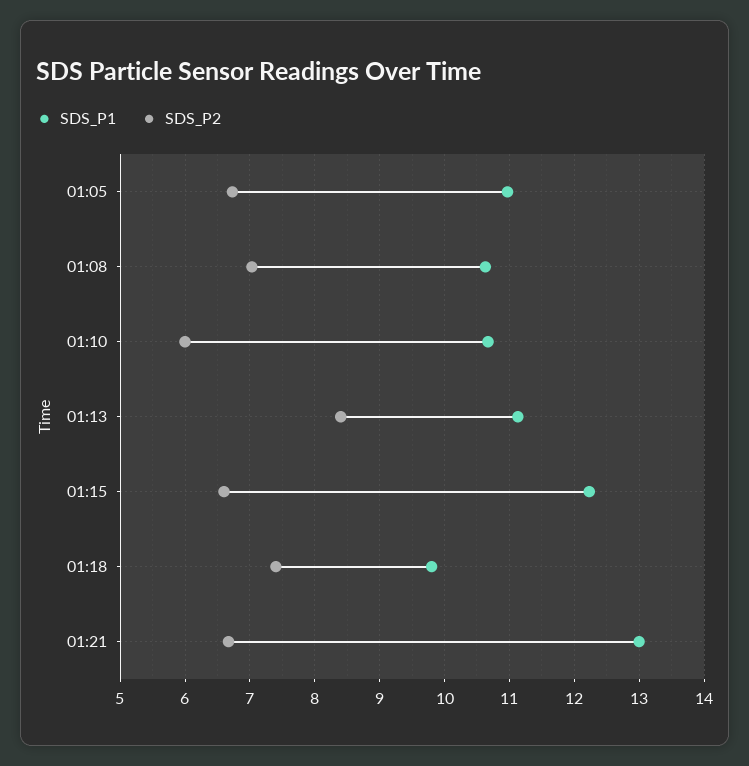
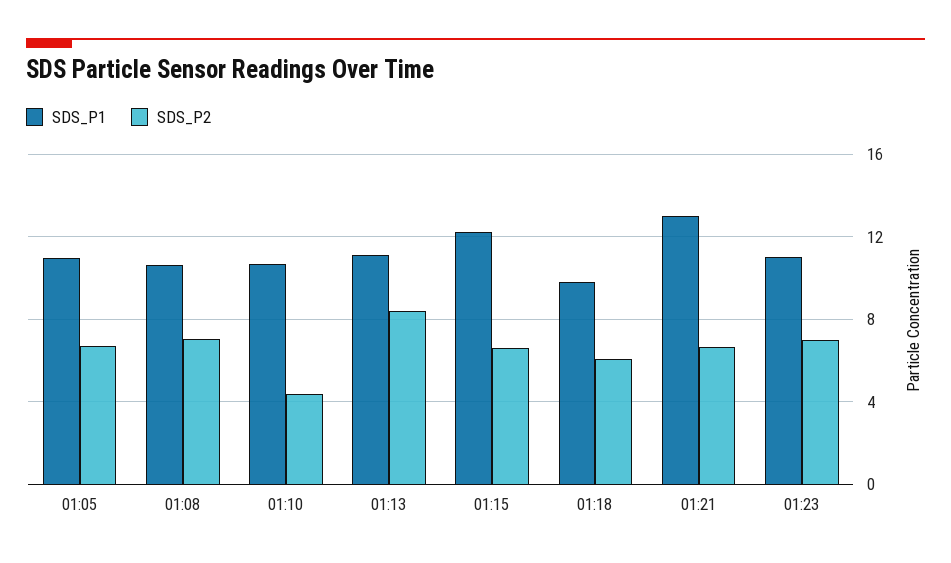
SDS_P2, 01:10: 6 -> 4.5
SDS_P2, 01:18: 7.4 -> 6
SDS_P1, 01:23: none -> 11
SDS_P2, 01:23: none -> 7

